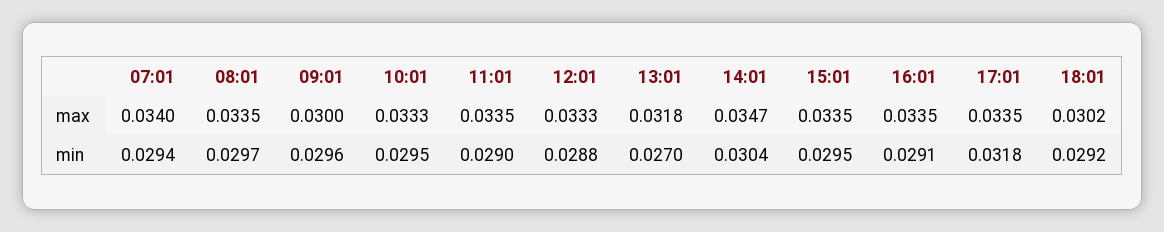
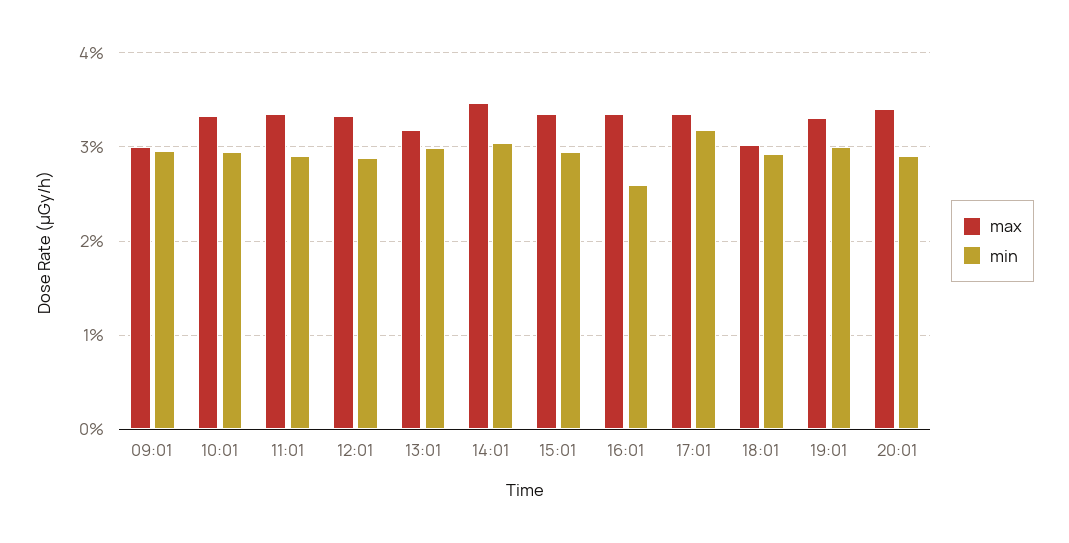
max, 07:01: 0.034 -> none
max, 08:01: 0.0335 -> none
min, 07:01: 0.0294 -> none
min, 08:01: 0.0297 -> none
min, 13:01: 0.027 -> 0.03
min, 16:01: 0.0291 -> 0.026
max, 19:01: none -> 0.033
min, 19:01: none -> 0.03
max, 20:01: none -> 0.034
min, 20:01: none -> 0.029

